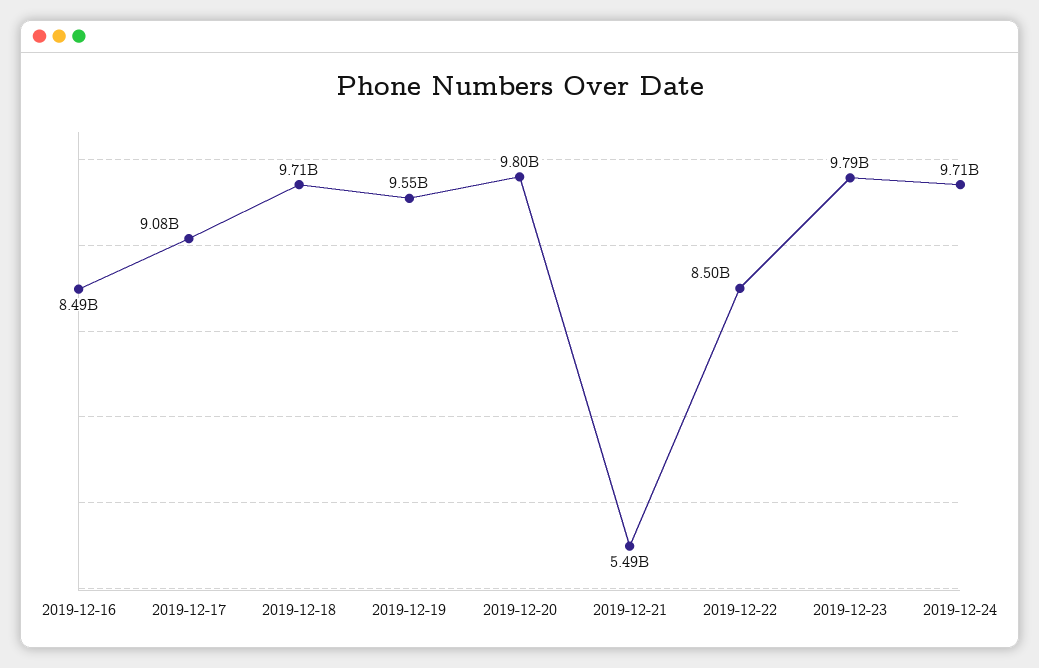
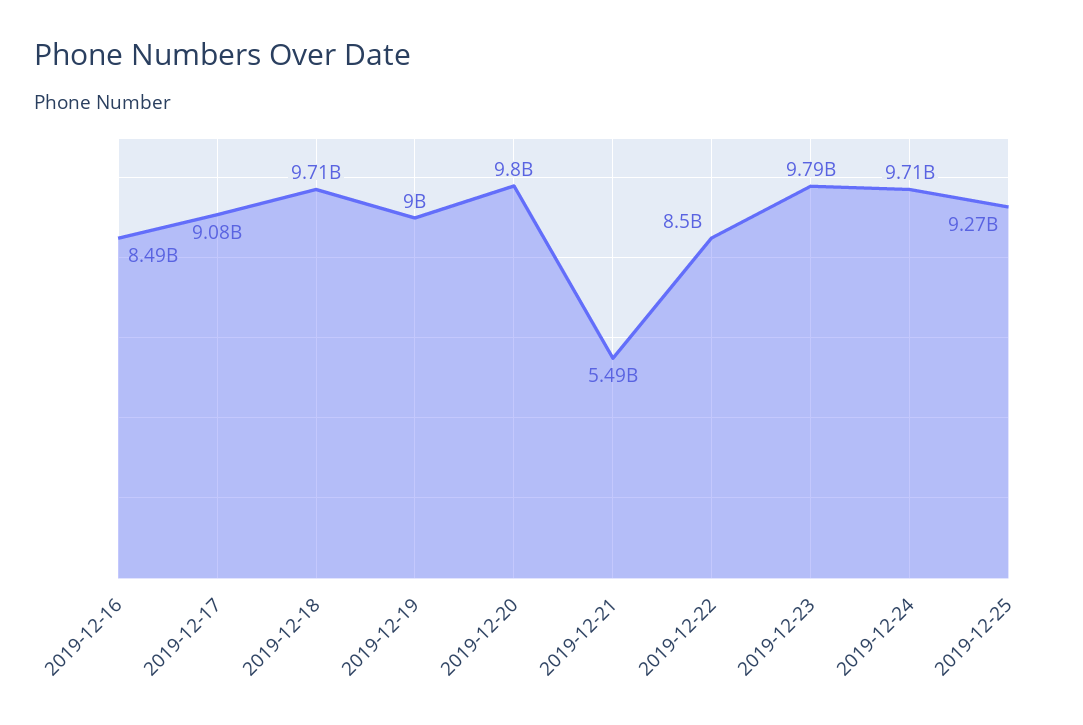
2019-12-19: 9550000000 -> 9000000000
2019-12-25: none -> 9270000000

